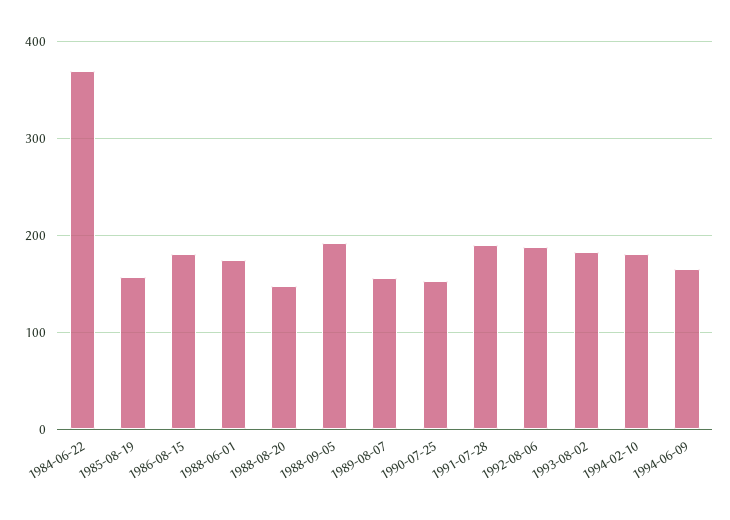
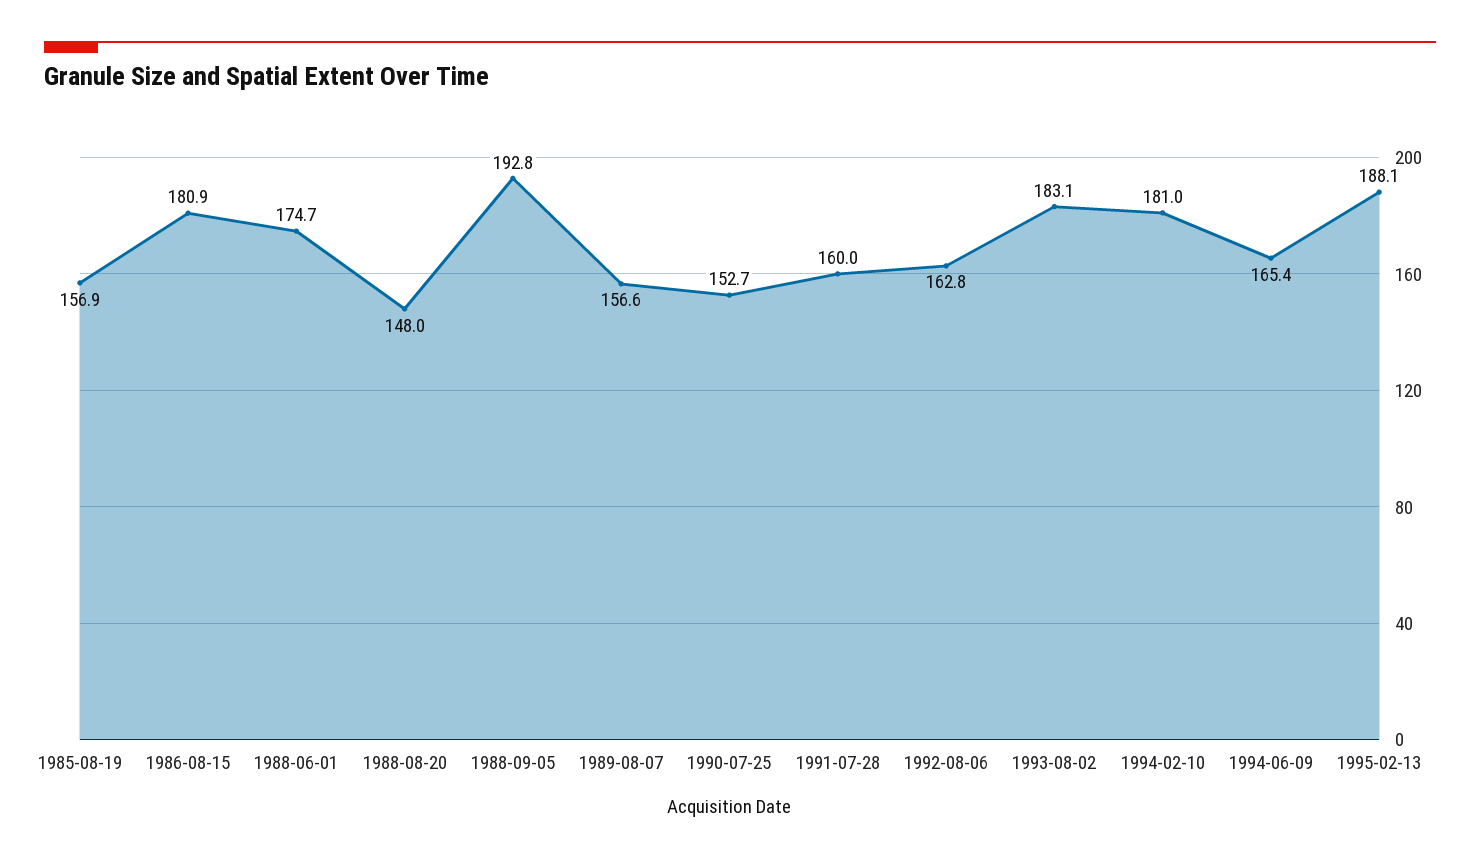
1984-06-22: 370 -> none
1991-07-28: 190 -> 160
1992-08-06: 190 -> 162.8
1995-02-13: none -> 188.1

